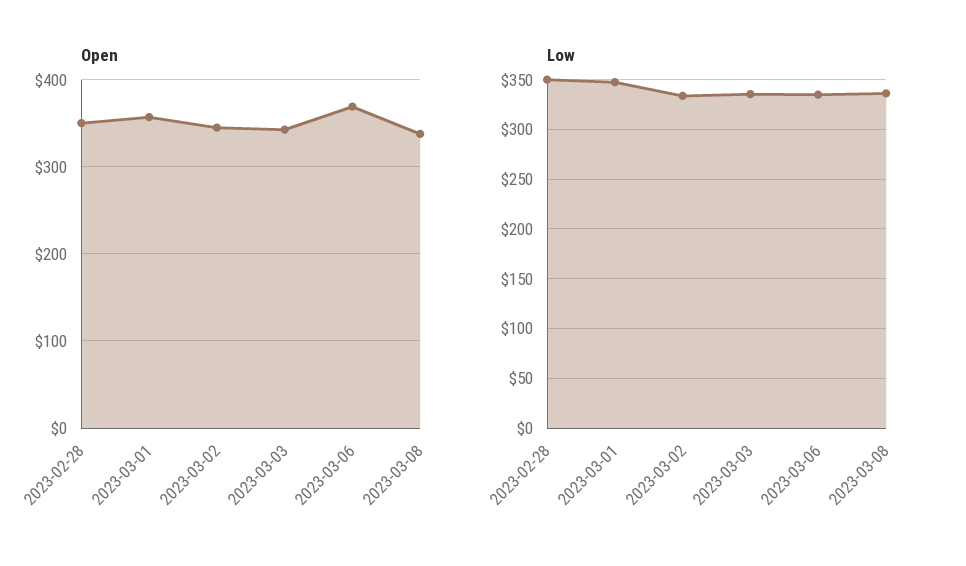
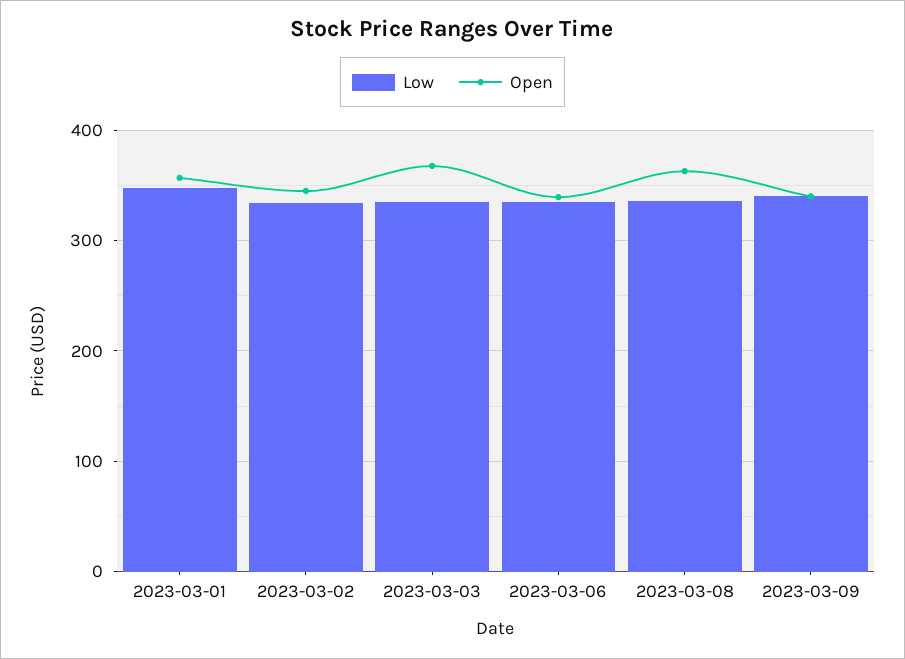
Open, 2023-02-28: 350 -> none
Open, 2023-03-03: 340 -> 370
Open, 2023-03-06: 370 -> 340
Open, 2023-03-08: 340 -> 360
Low, 2023-02-28: 350 -> none
Low, 2023-03-09: none -> 340
Open, 2023-03-09: none -> 340

